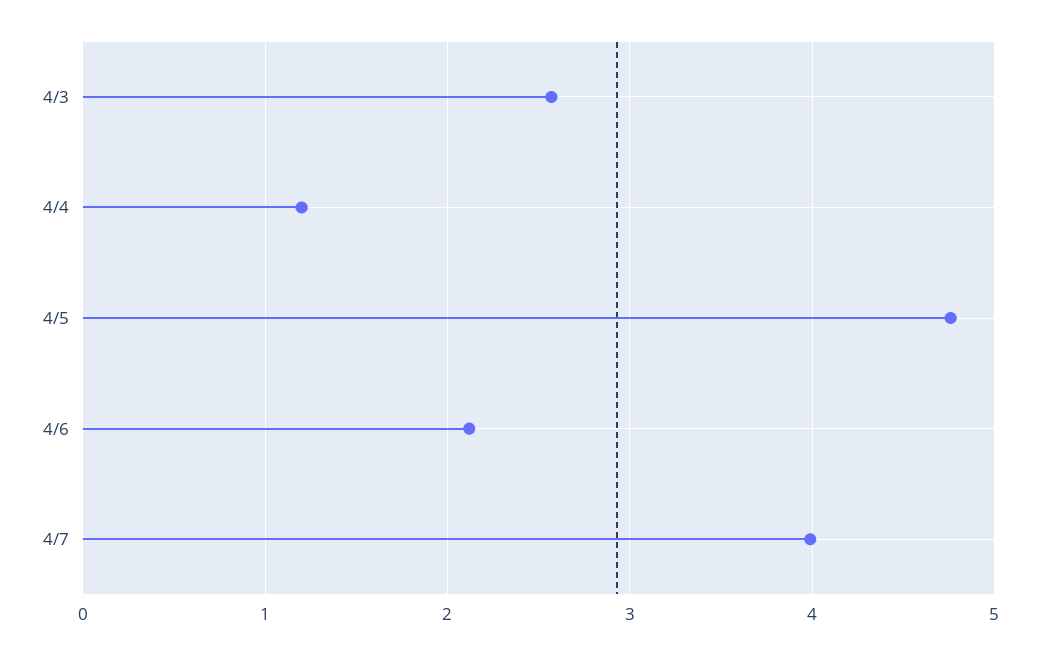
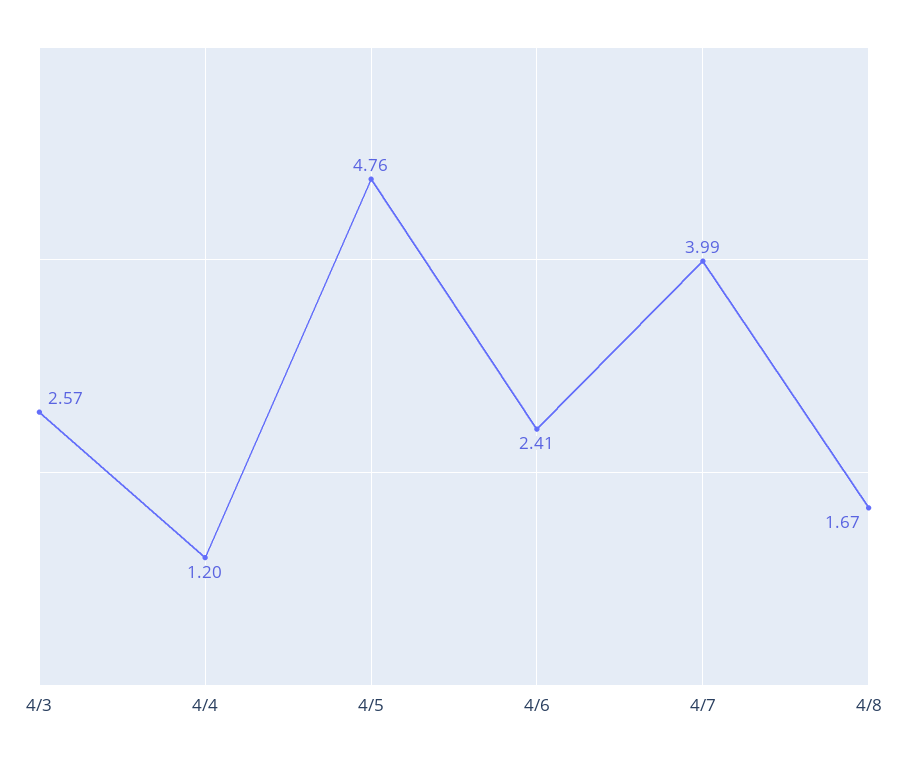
4/6: 2.1 -> 2.41
4/8: none -> 1.67

